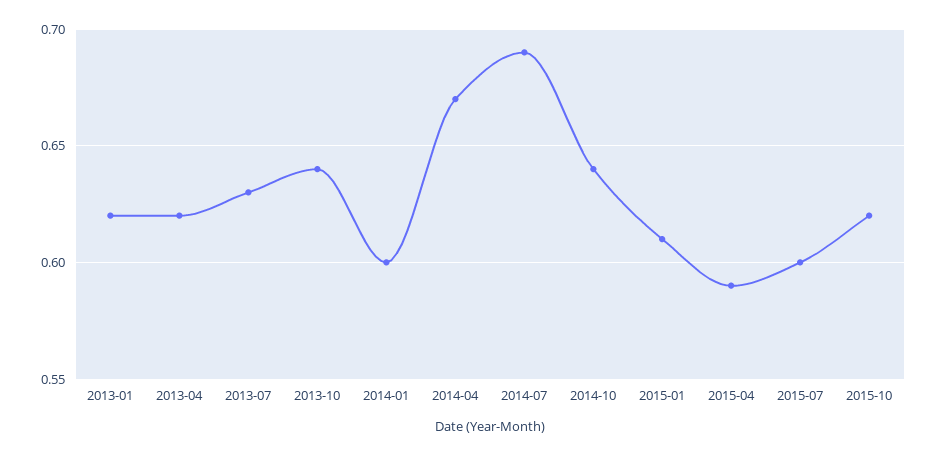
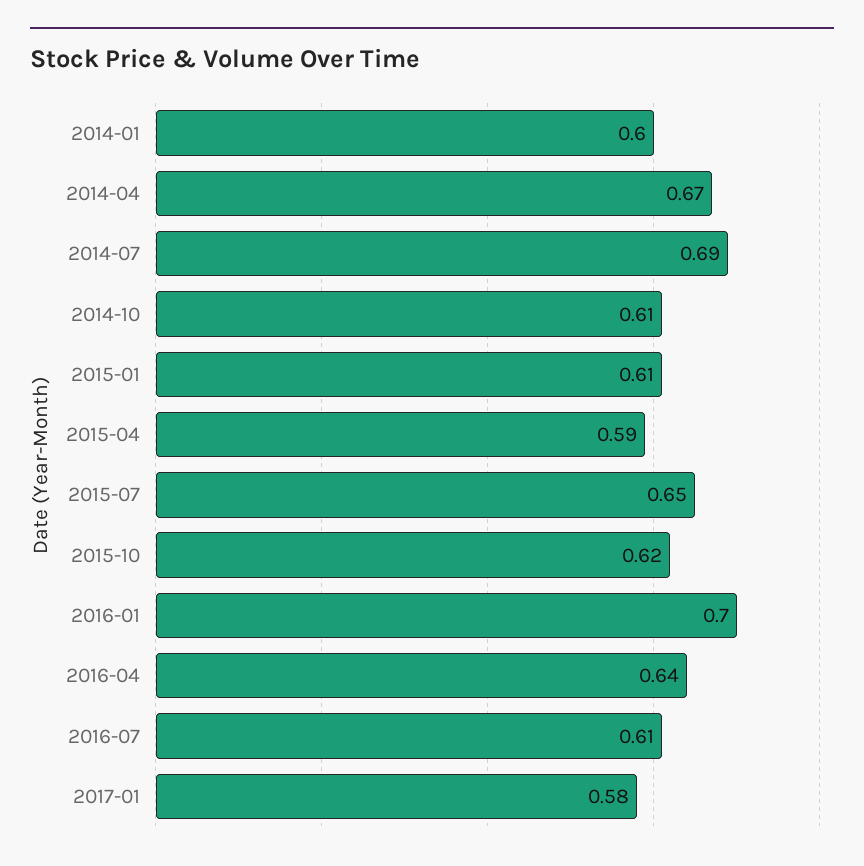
2013-01: 0.62 -> none
2013-04: 0.62 -> none
2013-07: 0.63 -> none
2013-10: 0.64 -> none
2014-10: 0.64 -> 0.61
2015-07: 0.6 -> 0.65
2016-01: none -> 0.7
2016-04: none -> 0.64
2016-07: none -> 0.61
2017-01: none -> 0.58

